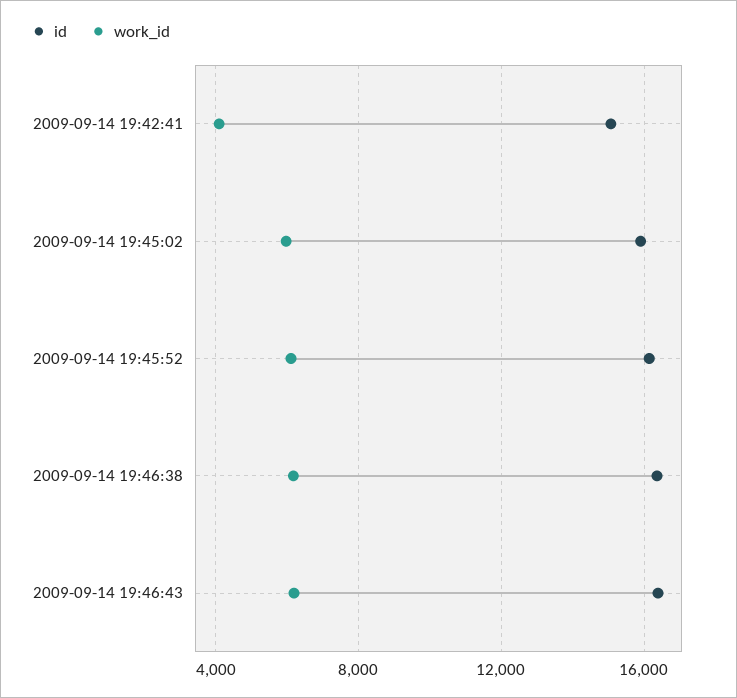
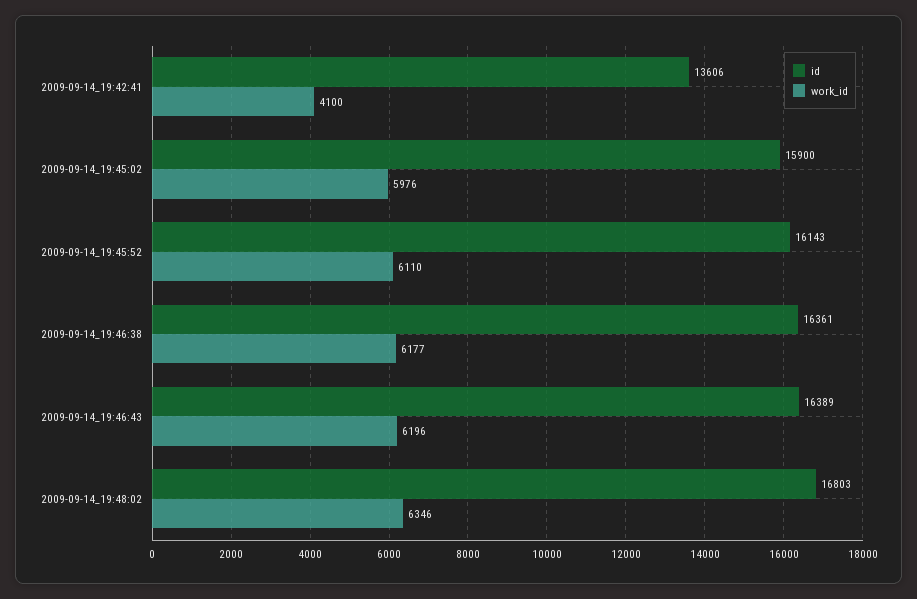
id, 2009-09-14 19:42:41: 15000 -> 13606
id, 2009-09-14_19:48:02: none -> 16803
work_id, 2009-09-14_19:48:02: none -> 6346

